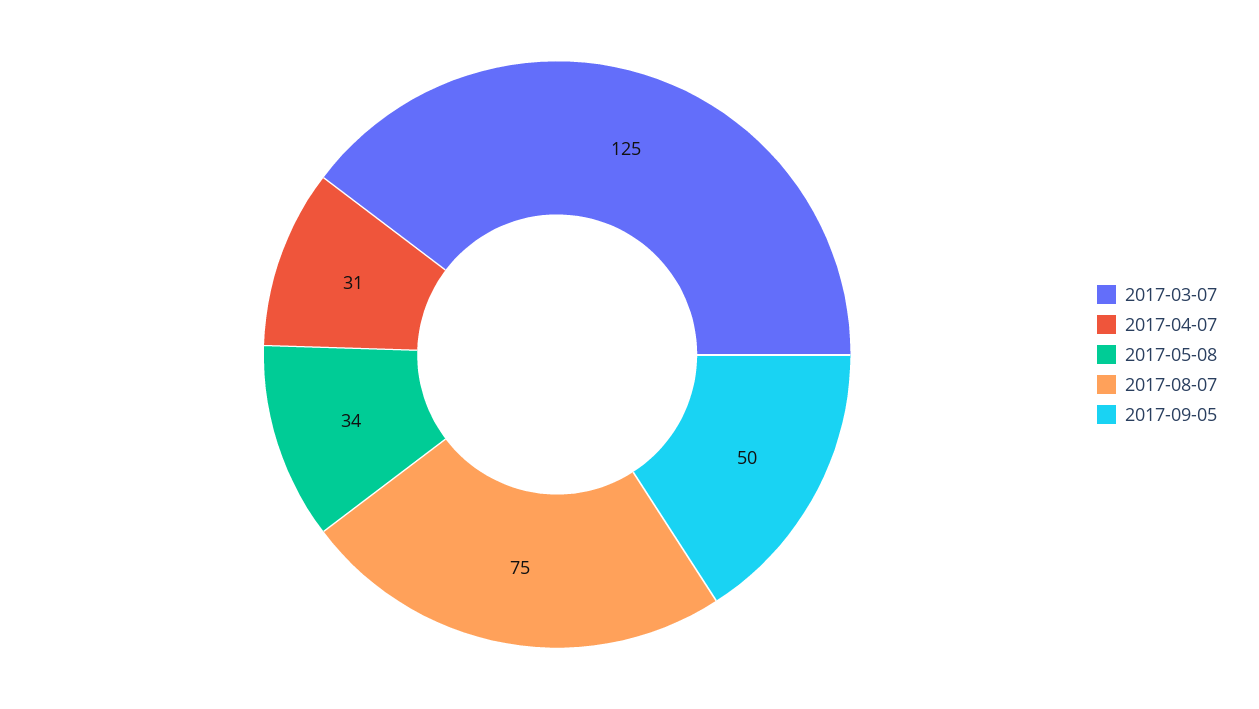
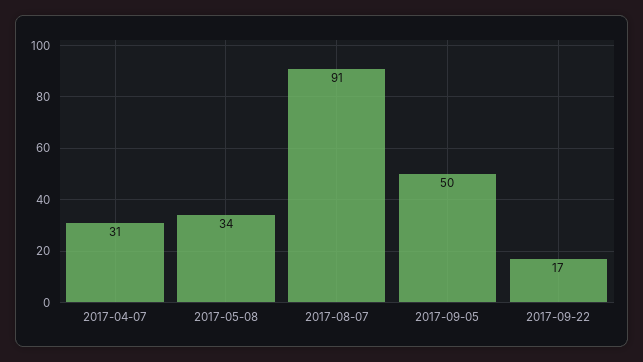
2017-03-07: 125 -> none
2017-08-07: 75 -> 91
2017-09-22: none -> 17

